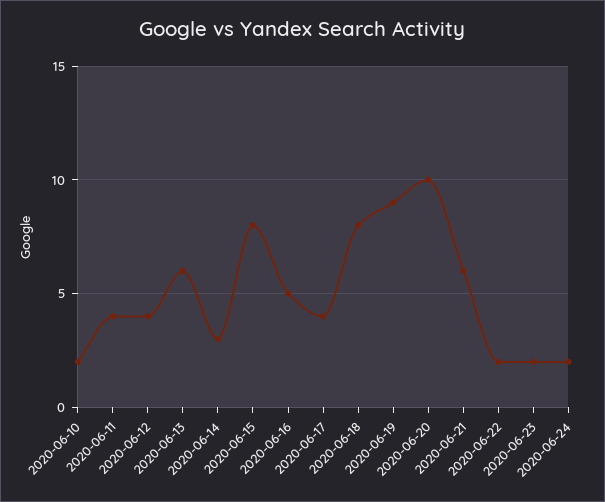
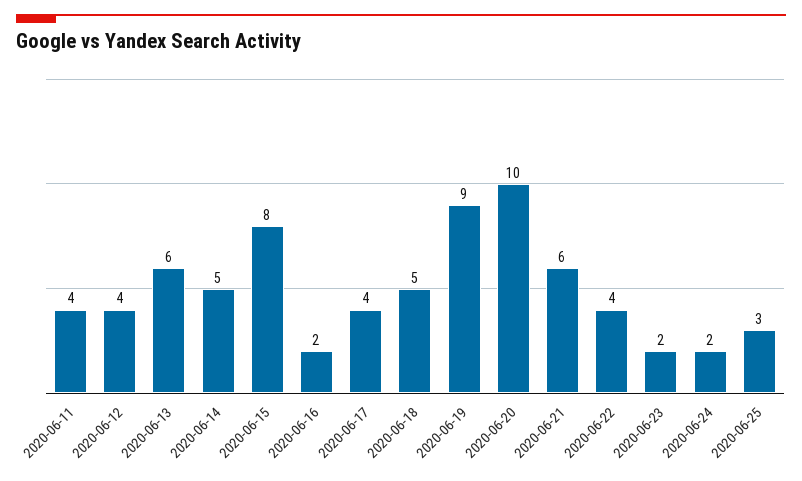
2020-06-10: 2 -> none
2020-06-14: 3 -> 5
2020-06-16: 5 -> 2
2020-06-18: 8 -> 5
2020-06-22: 2 -> 4
2020-06-25: none -> 3

